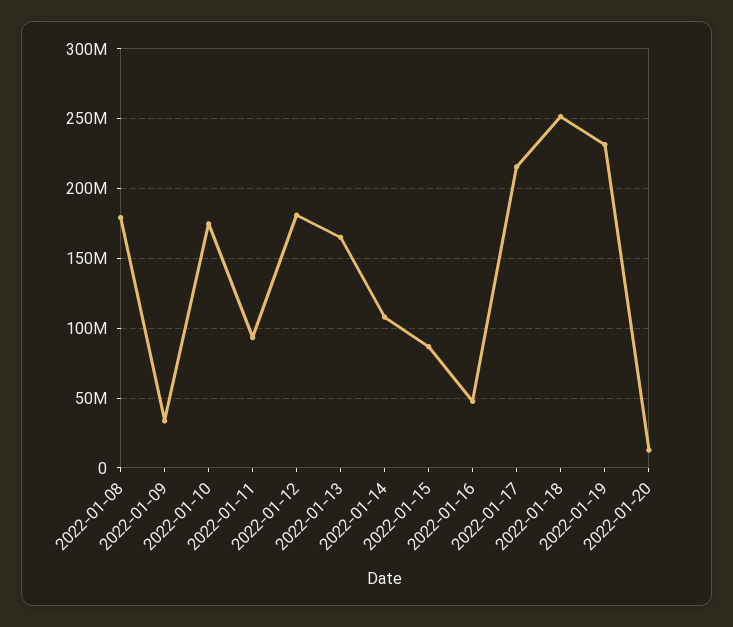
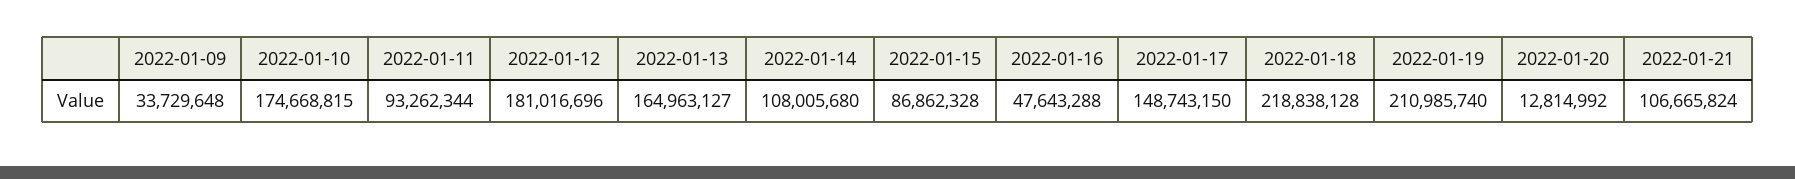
2022-01-08: 180000000 -> none
2022-01-17: 215000000 -> 148743150
2022-01-18: 250000000 -> 218838128
2022-01-19: 230000000 -> 210985740
2022-01-21: none -> 106665824

